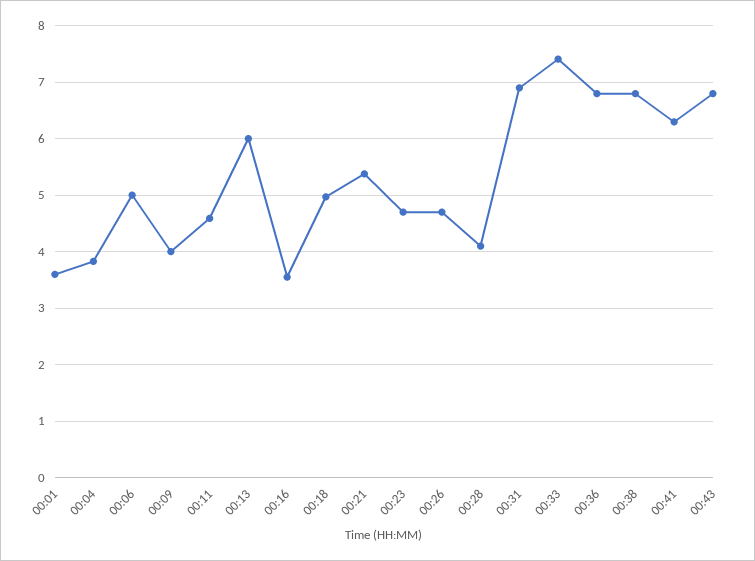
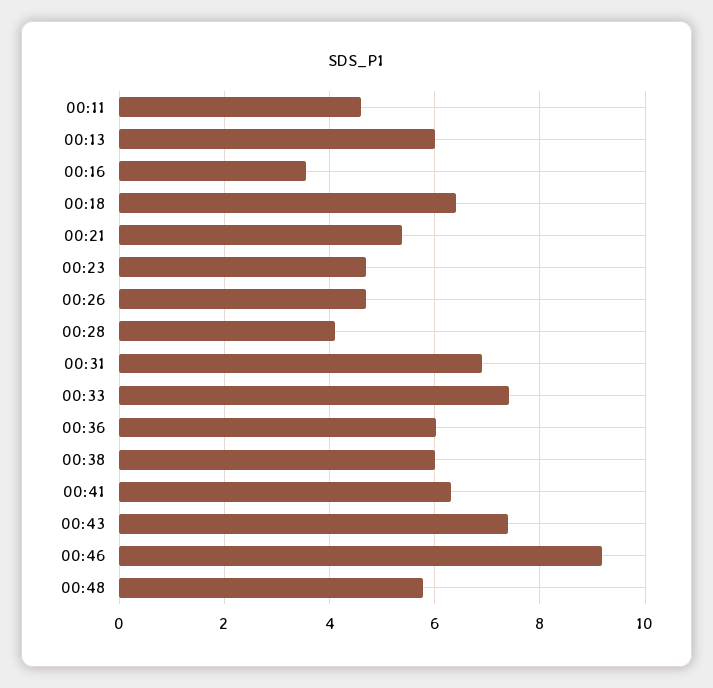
00:01: 3.6 -> none
00:04: 3.8 -> none
00:06: 5 -> none
00:09: 4 -> none
00:18: 5 -> 6.4
00:36: 6.8 -> 6
00:38: 6.8 -> 6
00:43: 6.8 -> 7.4
00:46: none -> 9.2
00:48: none -> 5.8

